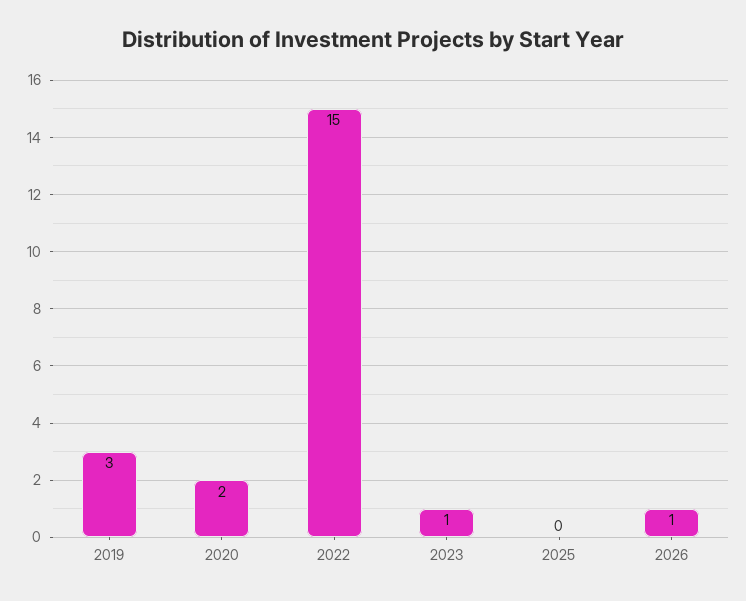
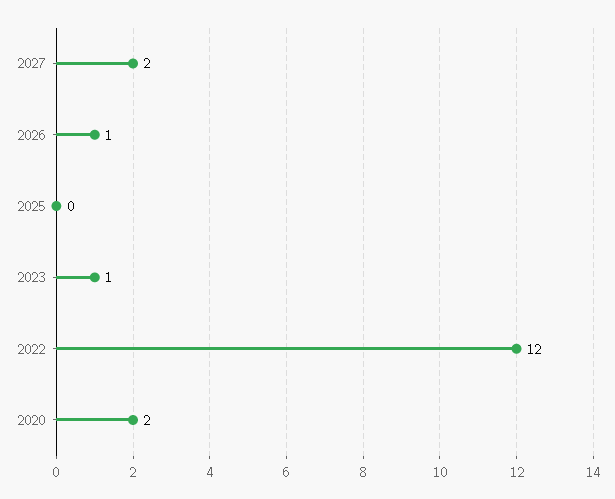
2019: 3 -> none
2022: 15 -> 12
2027: none -> 2

